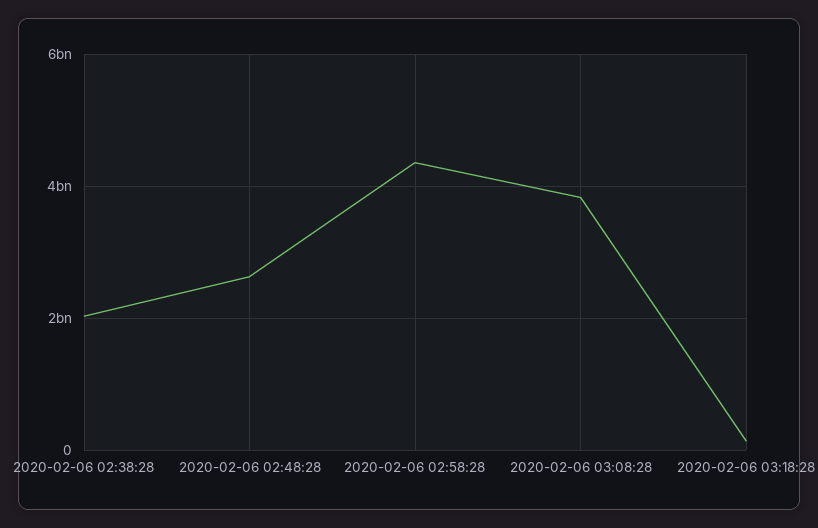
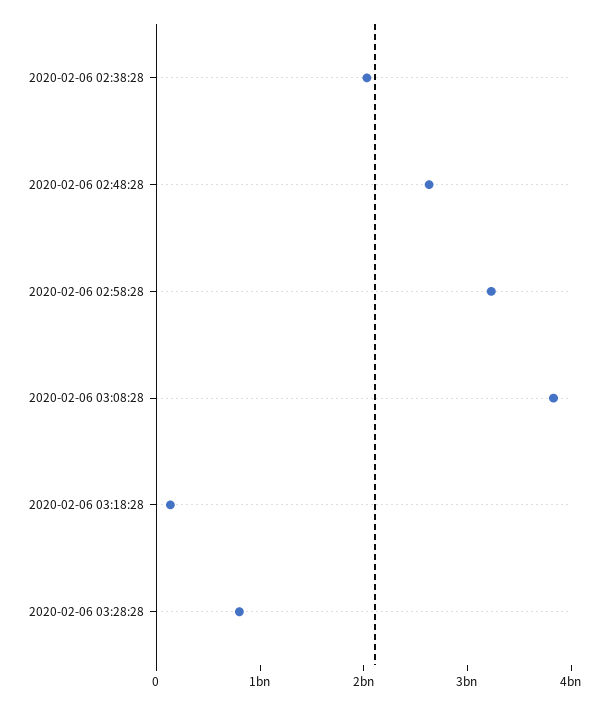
2020-02-06 02:58:28: 4400000000 -> 3200000000
2020-02-06 03:28:28: none -> 800000000

